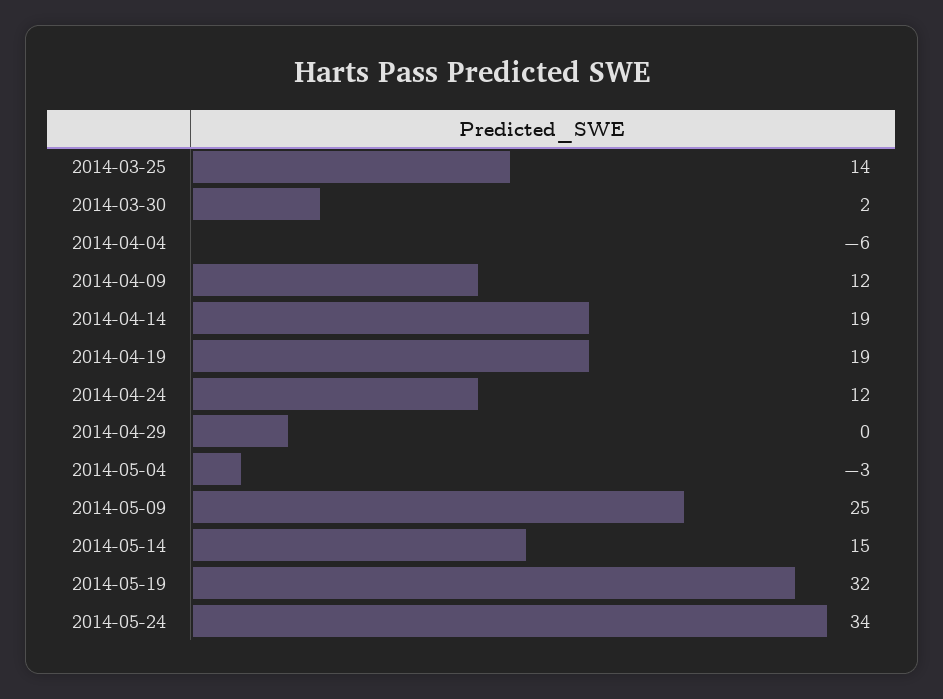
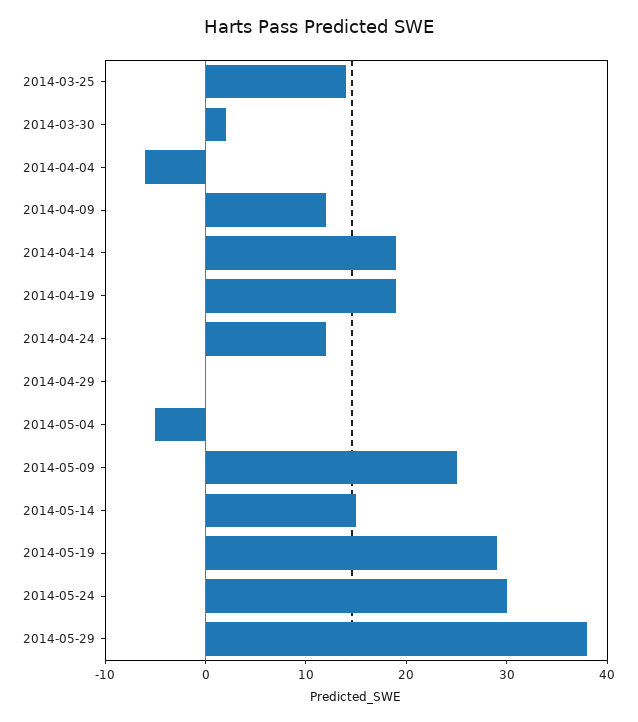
2014-05-04: -3 -> -5
2014-05-19: 32 -> 29
2014-05-24: 34 -> 30
2014-05-29: none -> 38

